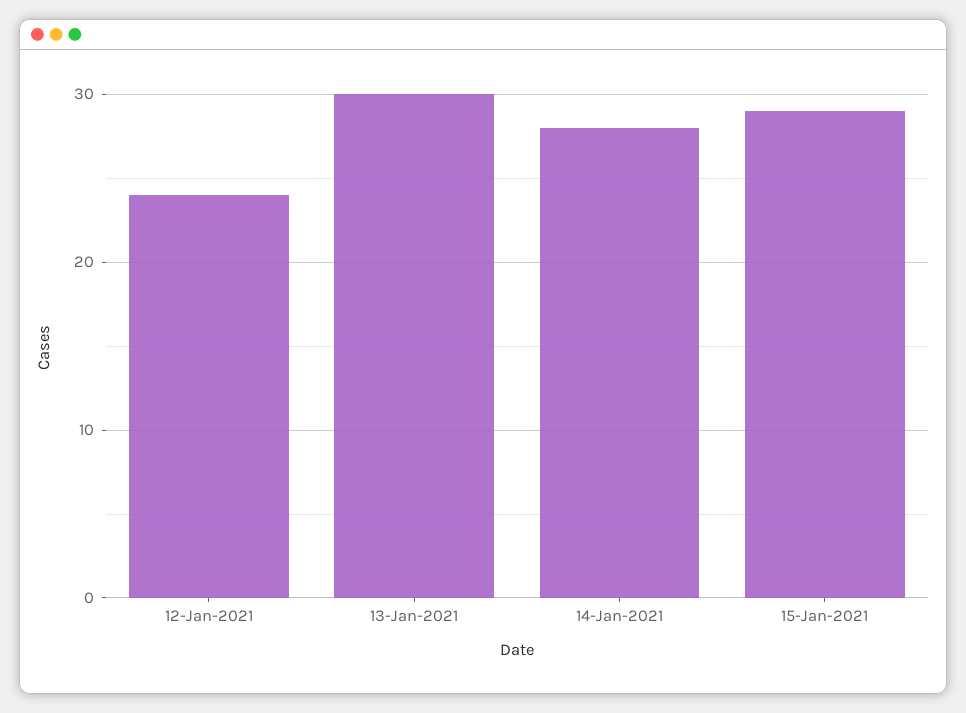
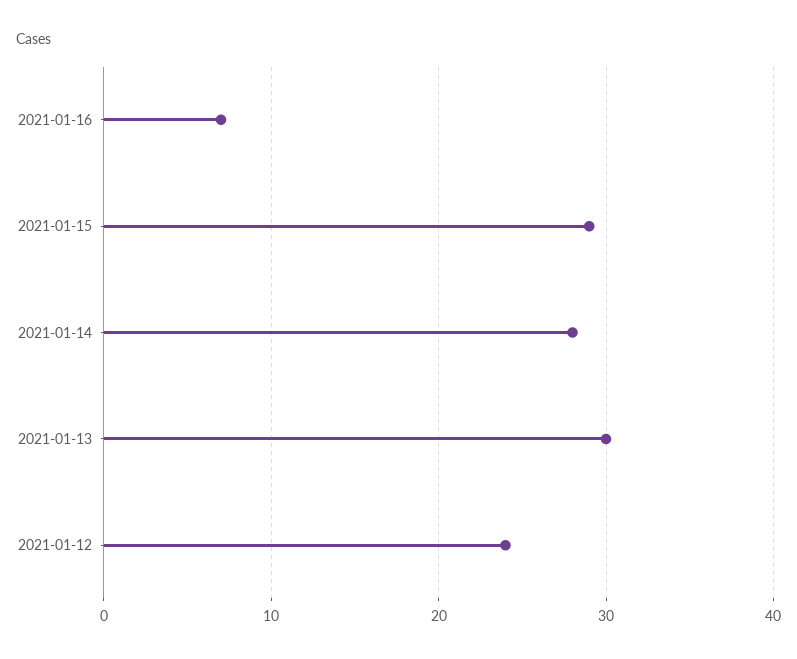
2021-01-16: none -> 7

